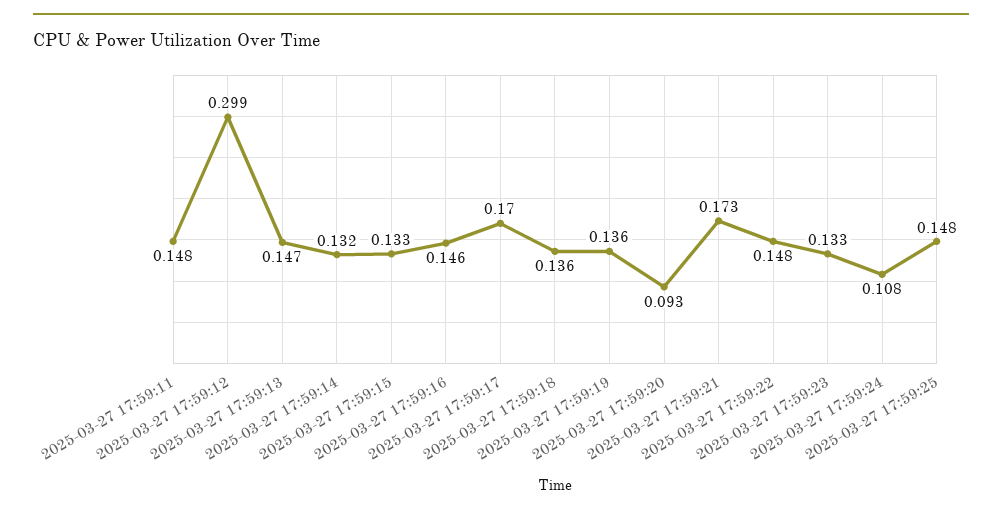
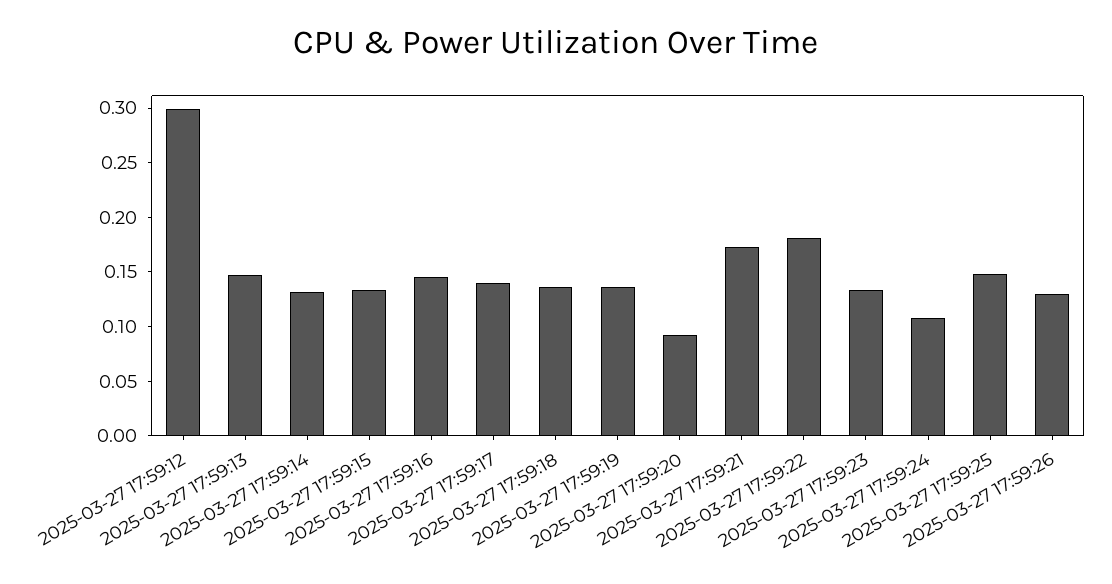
2025-03-27 17:59:11: 0.148 -> none
2025-03-27 17:59:17: 0.17 -> 0.14
2025-03-27 17:59:22: 0.148 -> 0.18
2025-03-27 17:59:26: none -> 0.13

